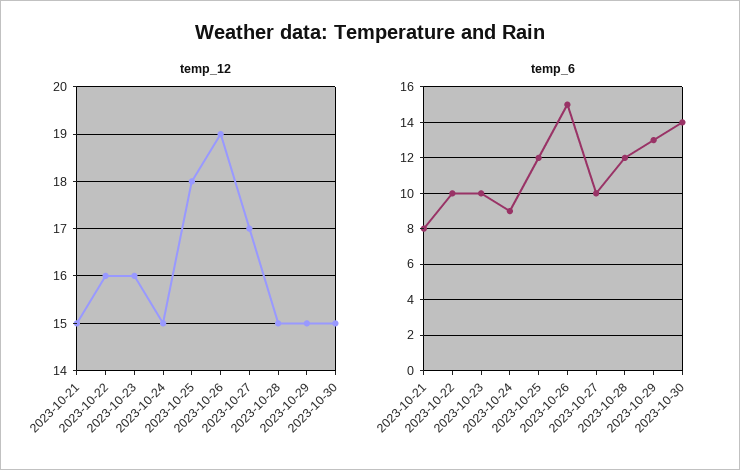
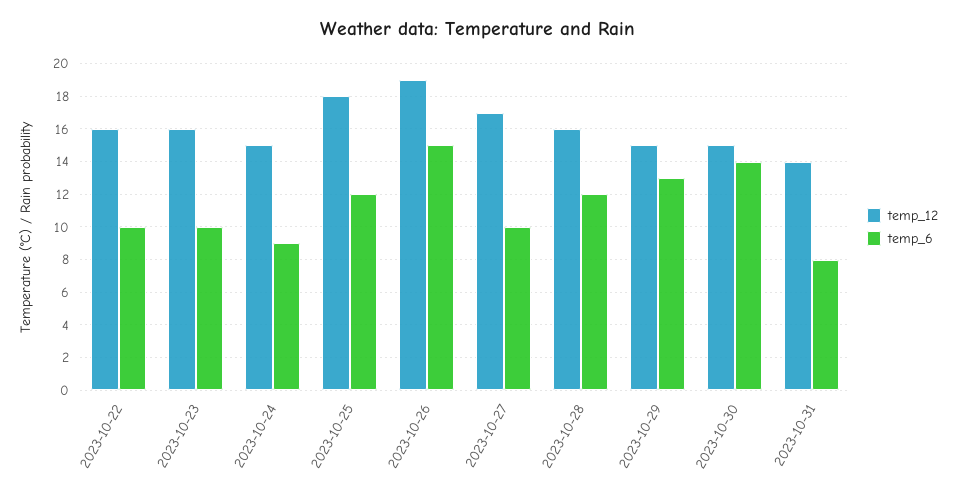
temp_12, 2023-10-21: 15 -> none
temp_12, 2023-10-28: 15 -> 16
temp_6, 2023-10-21: 8 -> none
temp_12, 2023-10-31: none -> 14
temp_6, 2023-10-31: none -> 8

